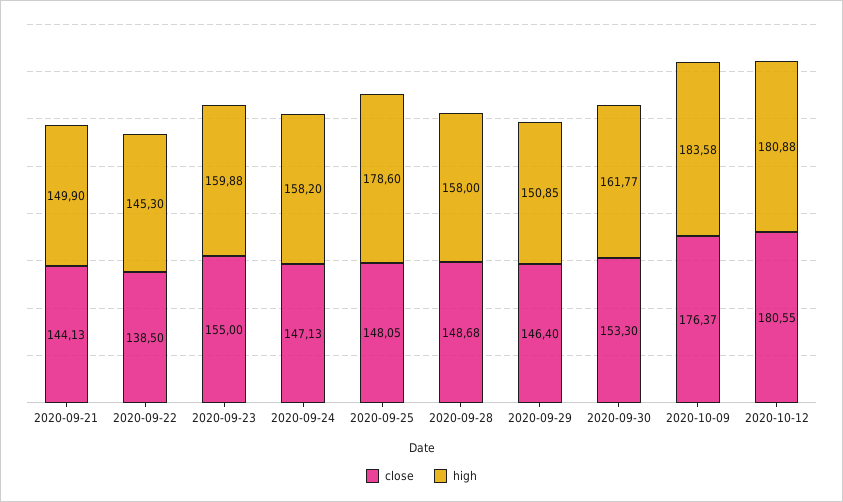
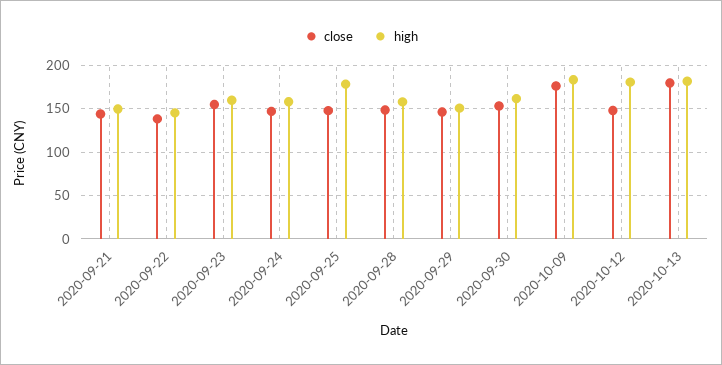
close, 2020-10-12: 180.55 -> 150
close, 2020-10-13: none -> 180
high, 2020-10-13: none -> 180

